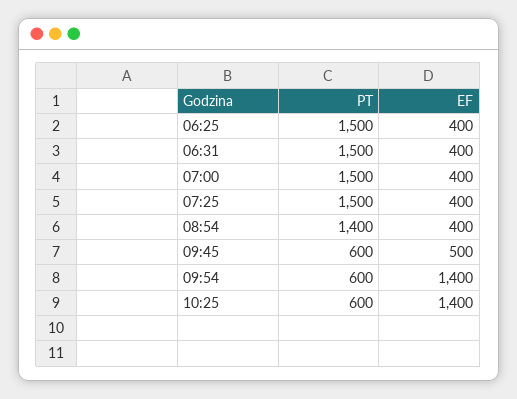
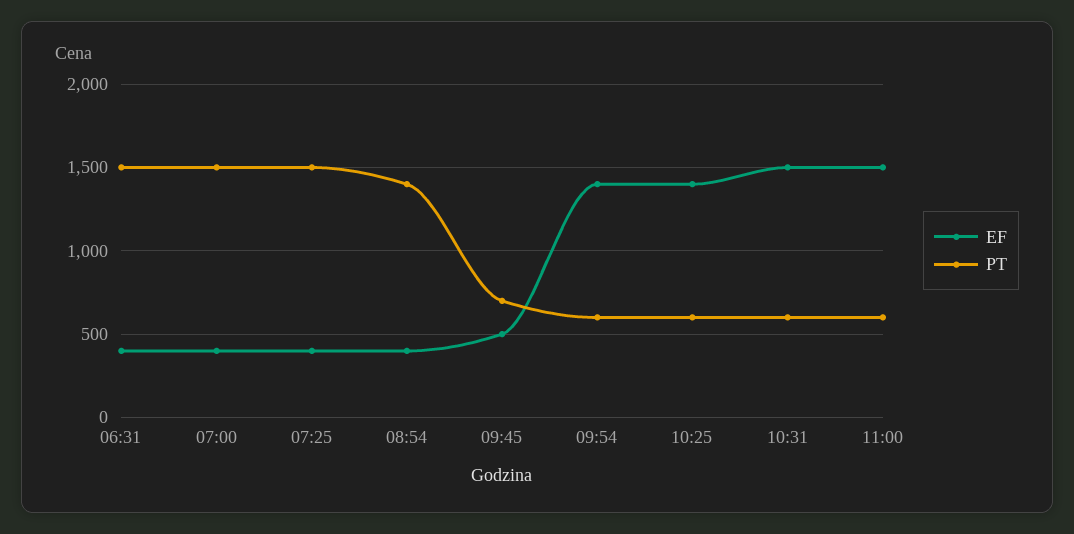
PT, 06:25: 1500 -> none
EF, 06:25: 400 -> none
PT, 09:45: 600 -> 700
EF, 10:31: none -> 1500
PT, 10:31: none -> 600
EF, 11:00: none -> 1500
PT, 11:00: none -> 600

